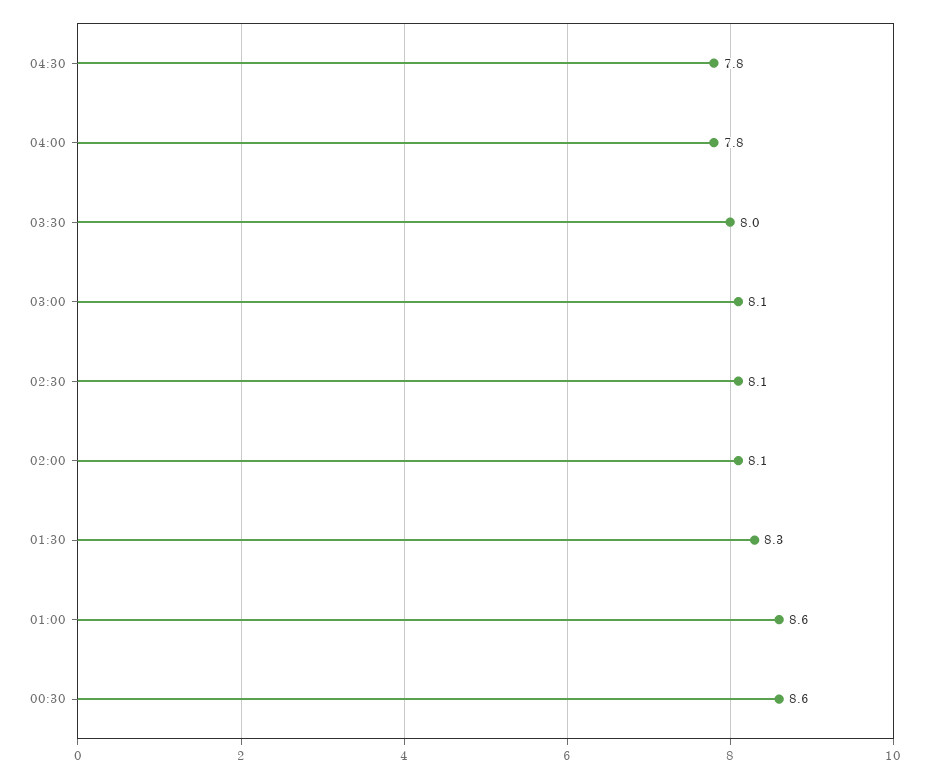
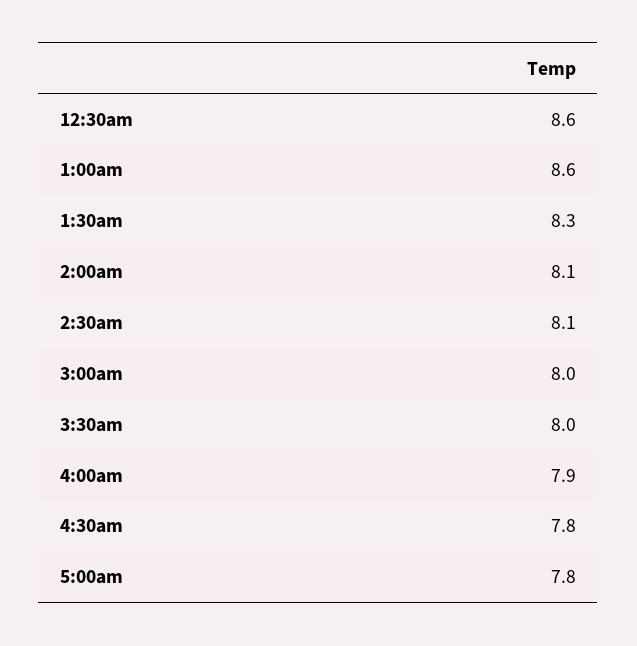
04:00: 7.8 -> 7.9
03:00: 8.1 -> 8
5:00am: none -> 7.8

